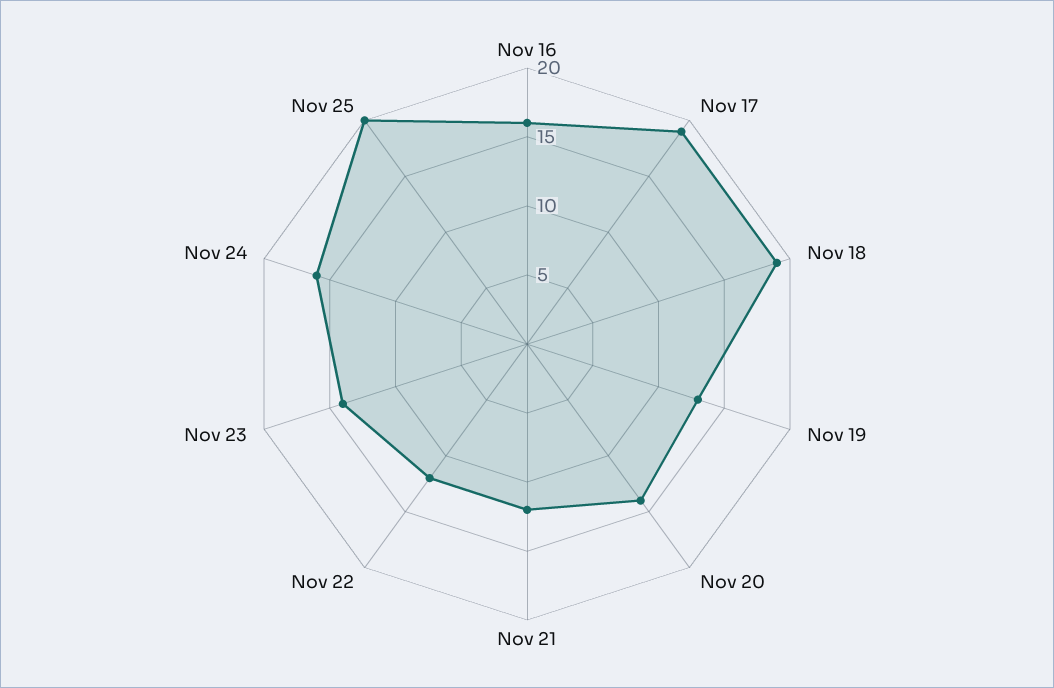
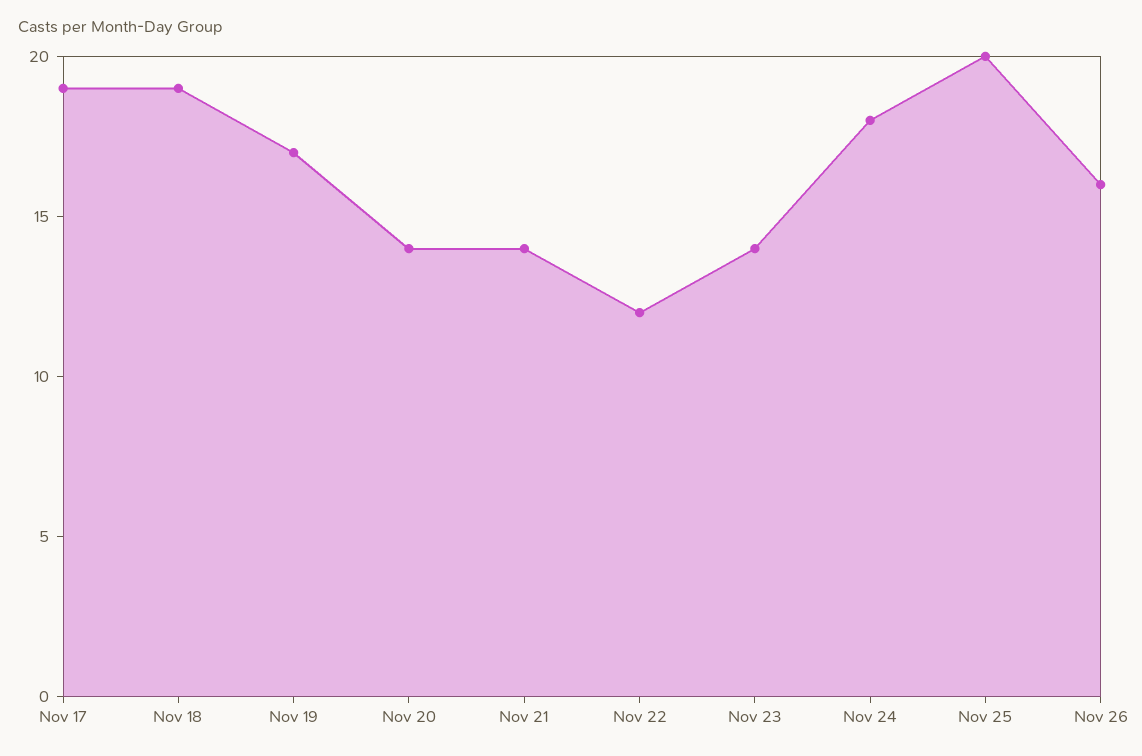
Nov 16: 16 -> none
Nov 19: 13 -> 17
Nov 21: 12 -> 14
Nov 24: 16 -> 18
Nov 26: none -> 16

